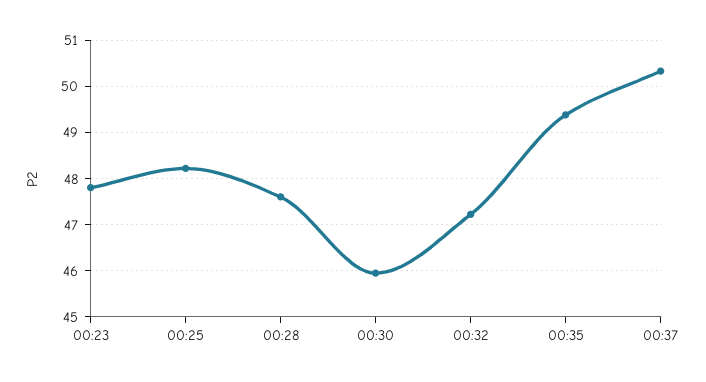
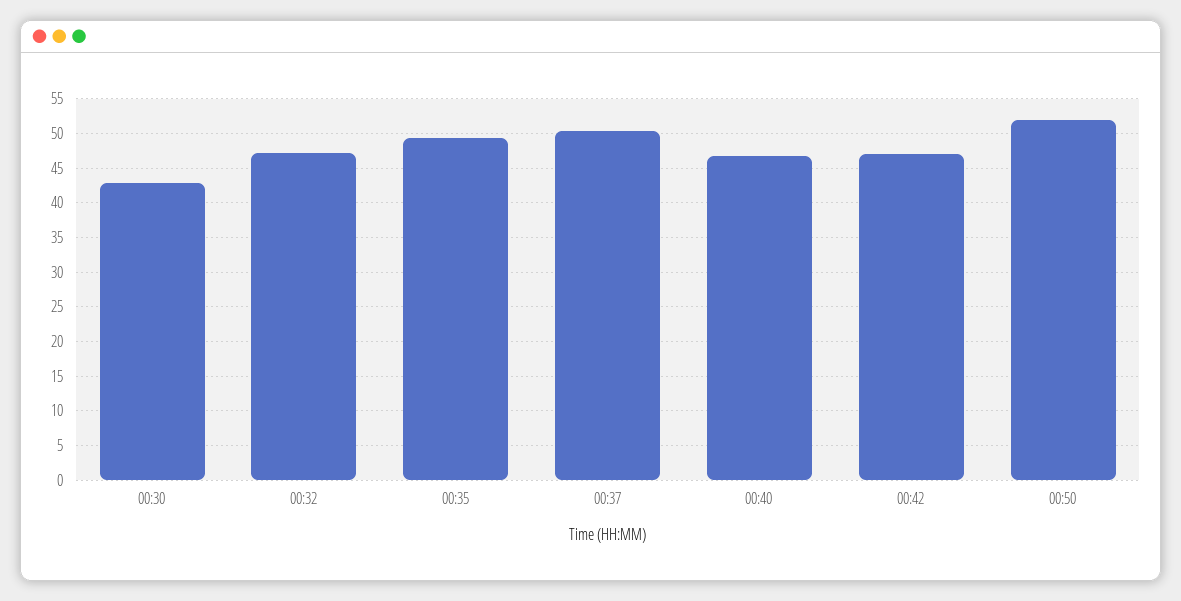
00:23: 47.8 -> none
00:25: 48.2 -> none
00:28: 47.6 -> none
00:30: 46 -> 43
00:40: none -> 47
00:42: none -> 47
00:50: none -> 52

